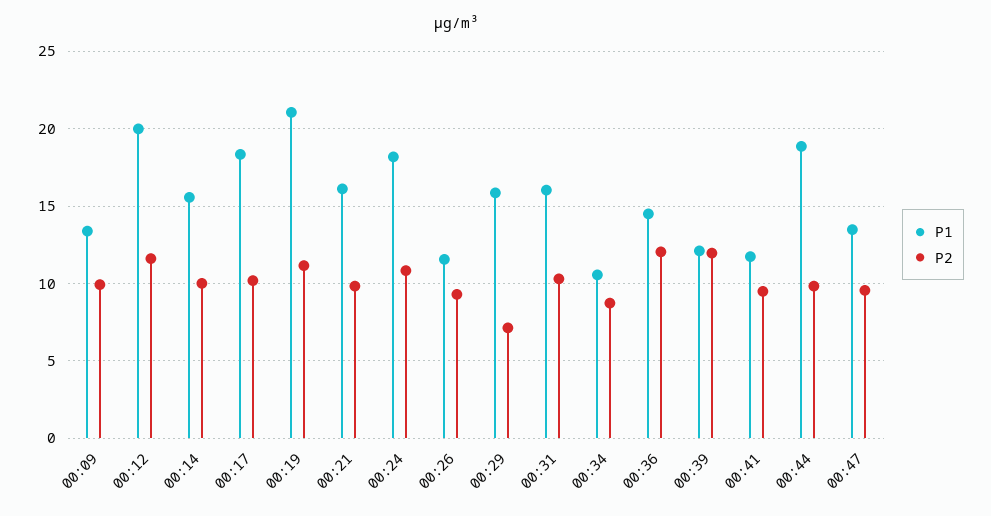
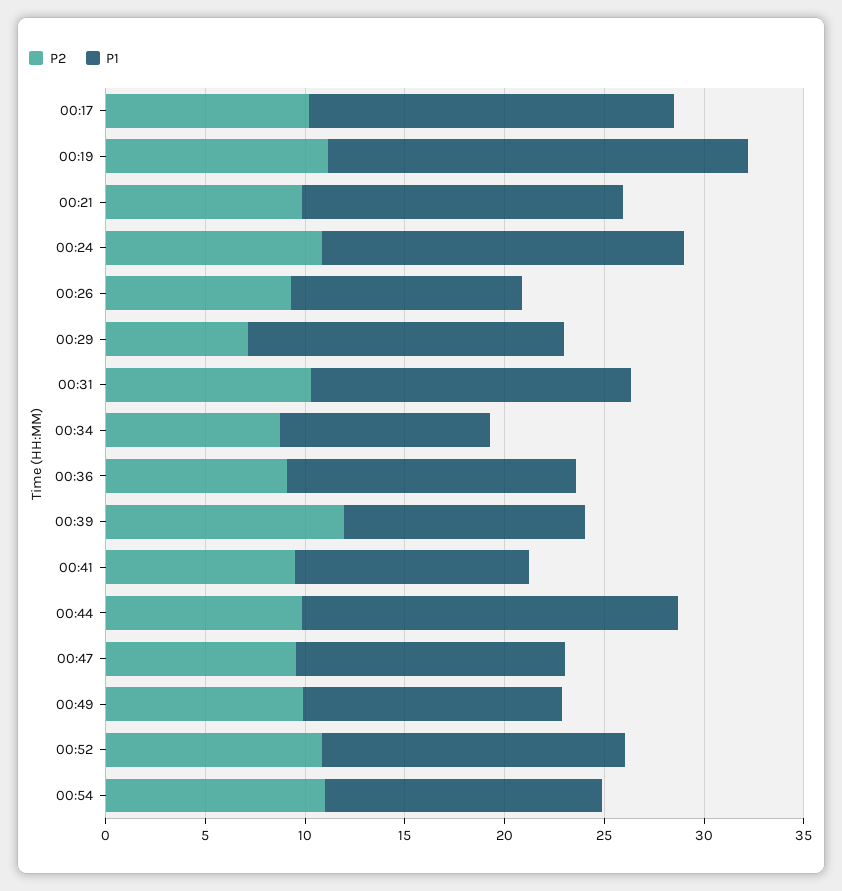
P1, 00:09: 13.5 -> none
P2, 00:09: 10 -> none
P1, 00:12: 20 -> none
P2, 00:12: 11.5 -> none
P1, 00:14: 15.5 -> none
P2, 00:14: 10 -> none
P2, 00:36: 12 -> 9
P2, 00:49: none -> 10
P1, 00:49: none -> 13
P2, 00:52: none -> 11
P1, 00:52: none -> 15
P2, 00:54: none -> 11
P1, 00:54: none -> 14

